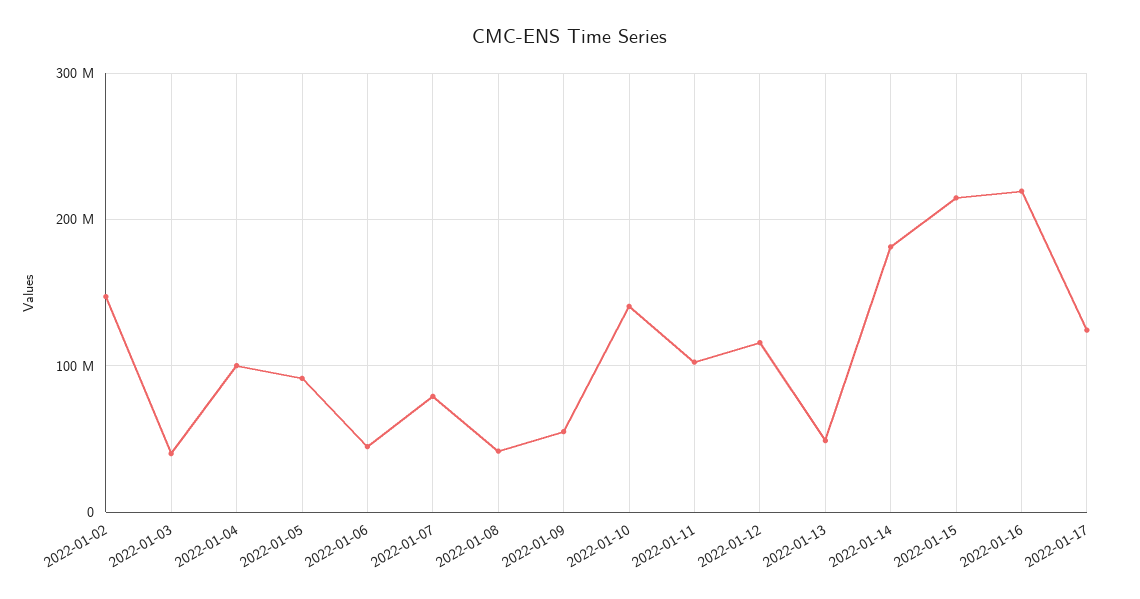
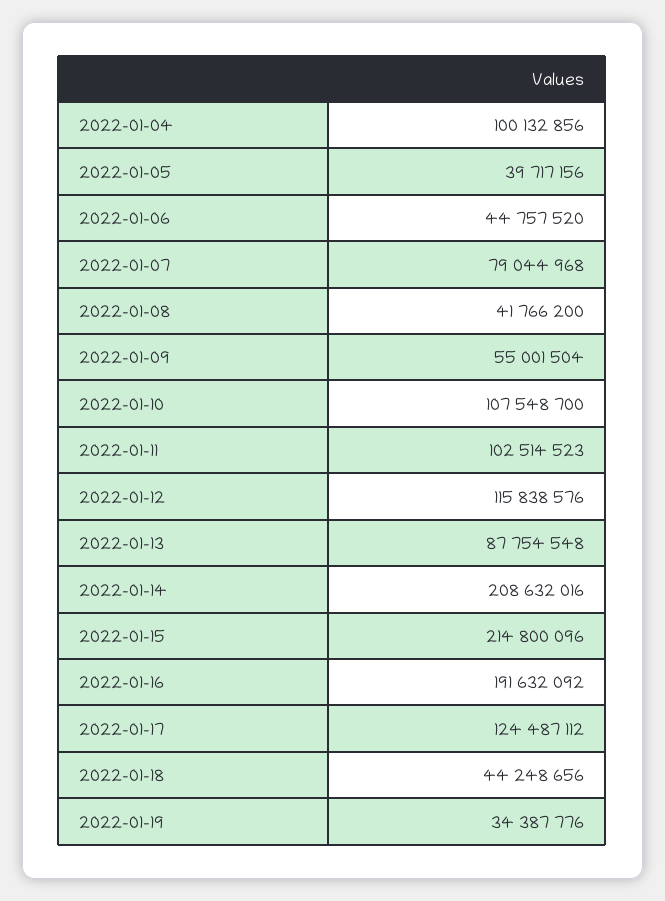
2022-01-02: 150000000 -> none
2022-01-03: 40000000 -> none
2022-01-05: 90000000 -> 39717156
2022-01-10: 140000000 -> 107548700
2022-01-13: 50000000 -> 87754548
2022-01-14: 180000000 -> 208632016
2022-01-16: 220000000 -> 191632092
2022-01-18: none -> 44248656
2022-01-19: none -> 34387776

